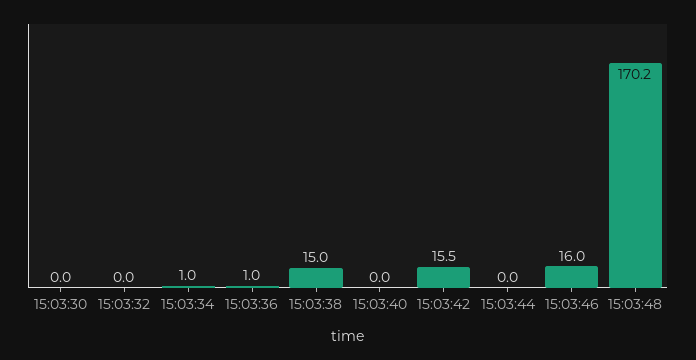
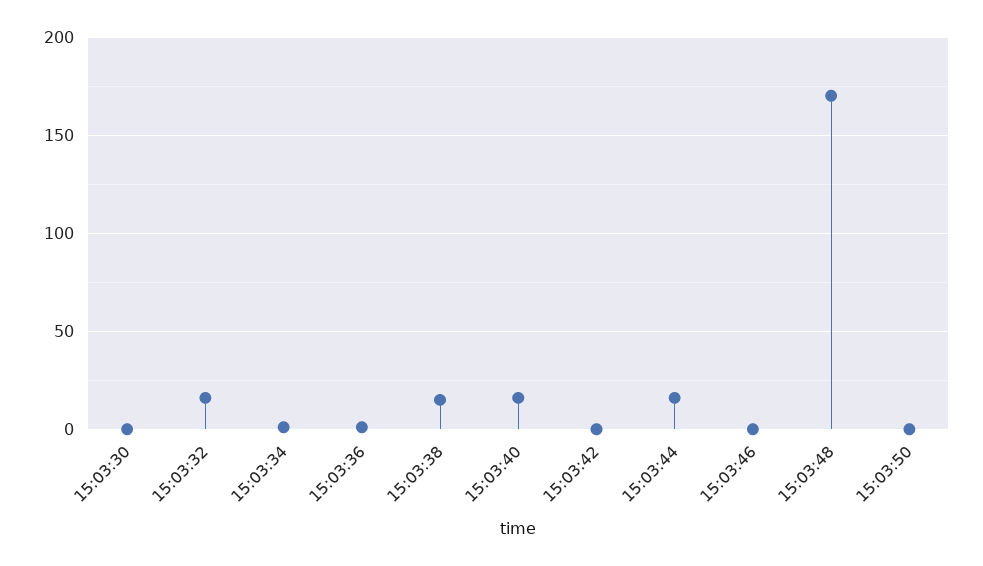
15:03:32: 0 -> 15
15:03:40: 0 -> 15
15:03:42: 15.5 -> 0
15:03:44: 0 -> 15
15:03:46: 16 -> 0
15:03:50: none -> 0

